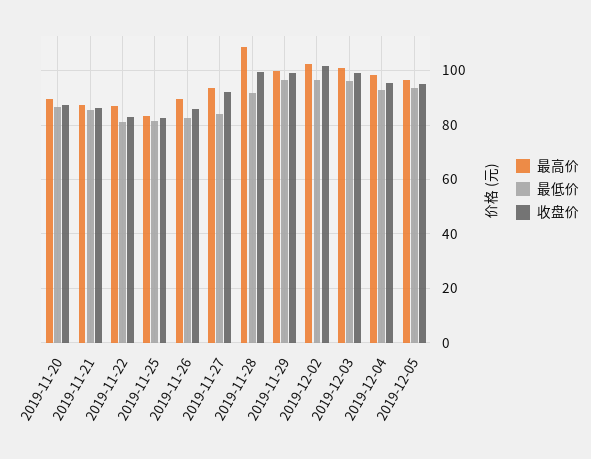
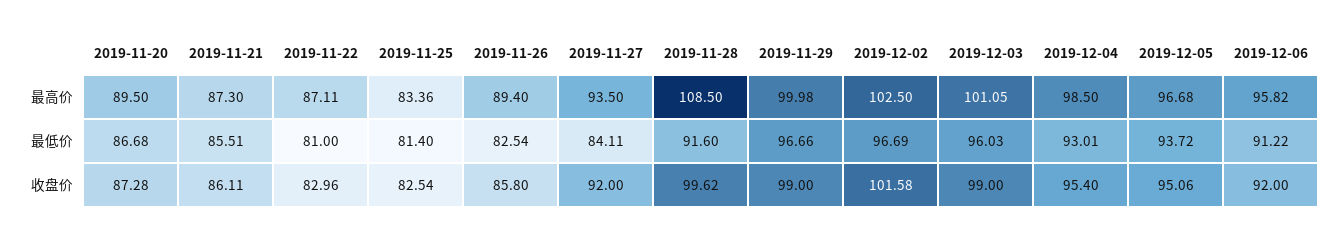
最高价, 2019-12-06: none -> 95.82
最低价, 2019-12-06: none -> 91.22
收盘价, 2019-12-06: none -> 92

